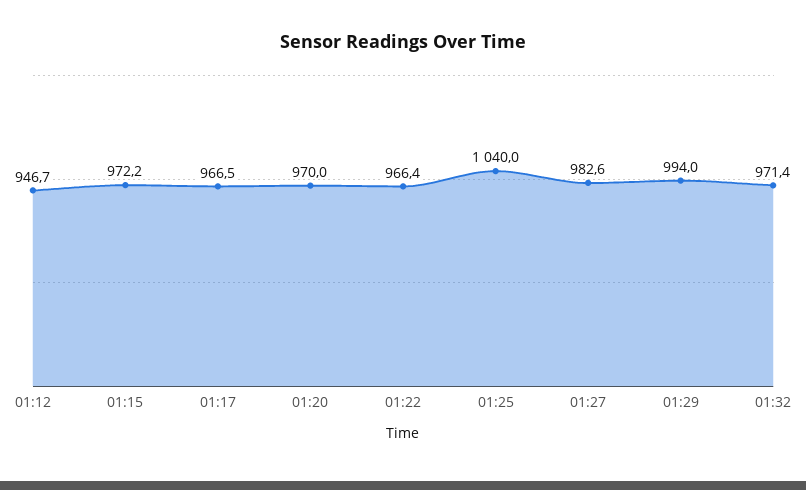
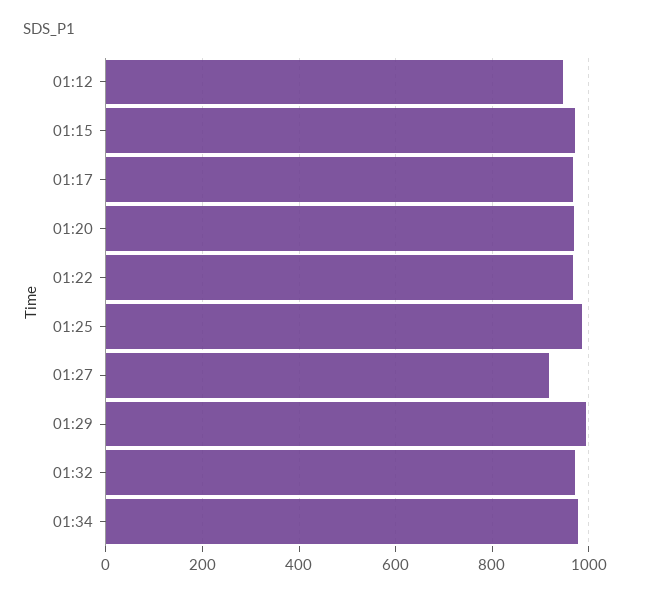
01:25: 1040 -> 980
01:27: 982.6 -> 920
01:34: none -> 980

